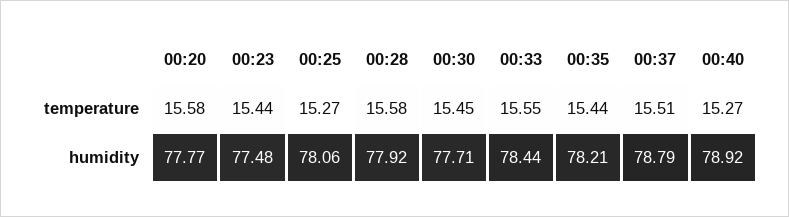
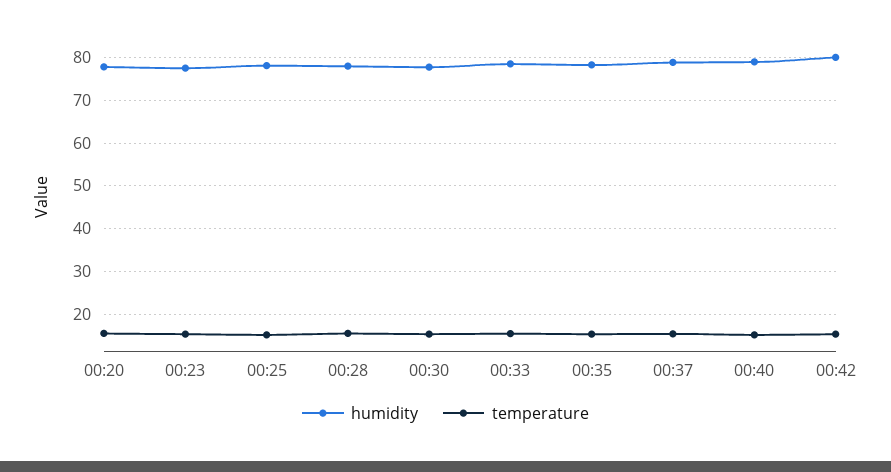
humidity, 00:42: none -> 80
temperature, 00:42: none -> 16

